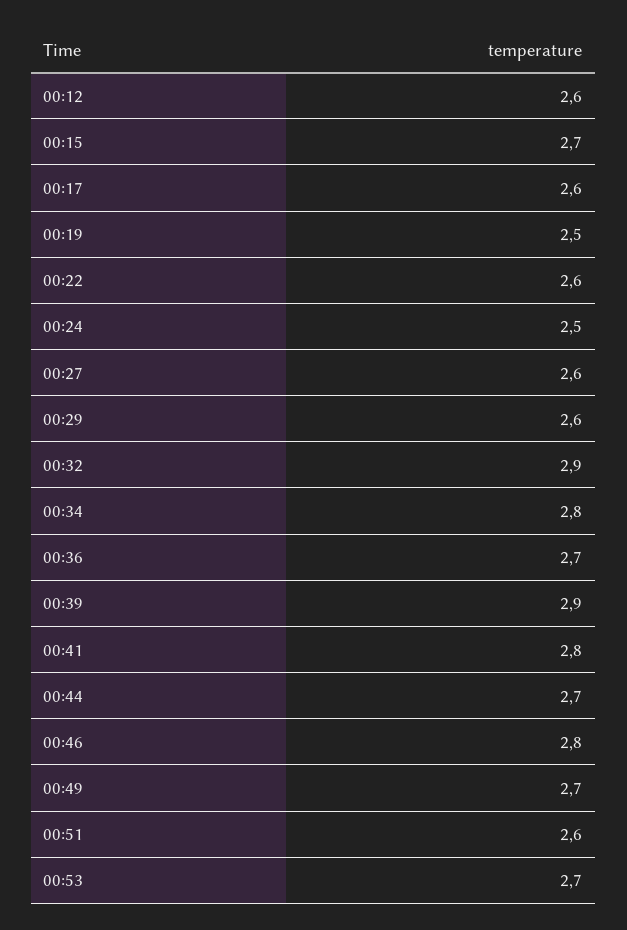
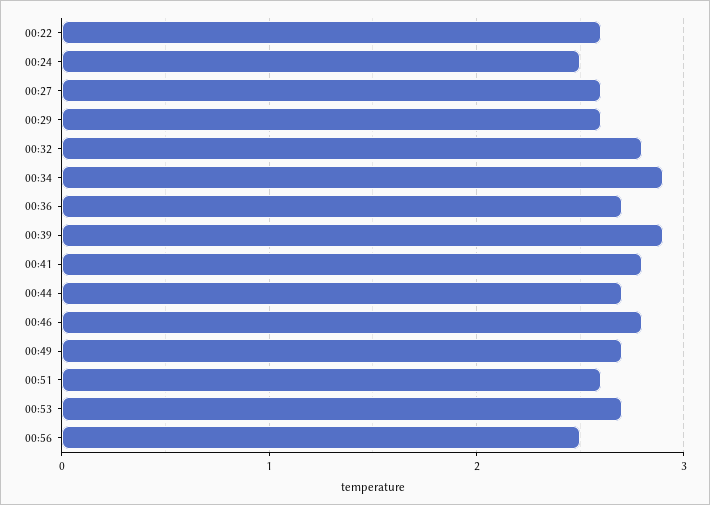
00:12: 2.6 -> none
00:15: 2.7 -> none
00:17: 2.6 -> none
00:19: 2.5 -> none
00:32: 2.9 -> 2.8
00:34: 2.8 -> 2.9
00:56: none -> 2.5

